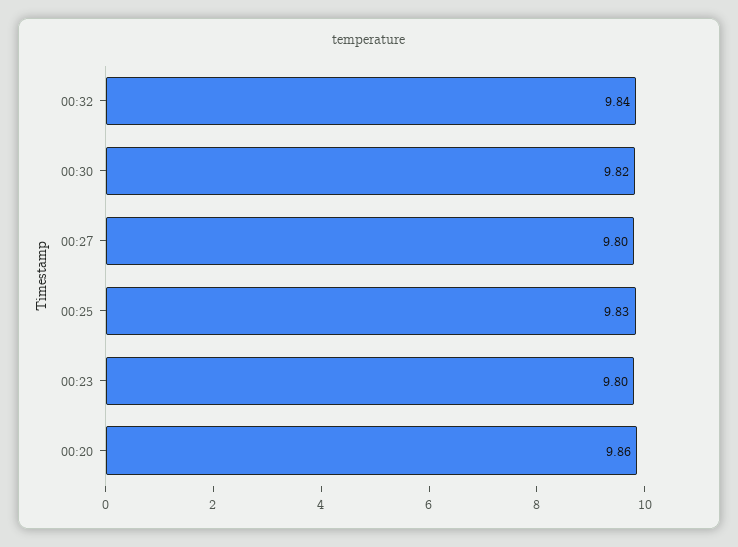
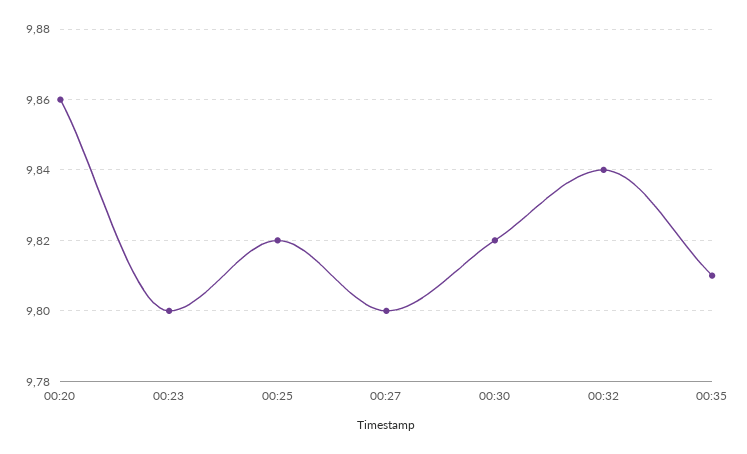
00:25: 9.83 -> 9.82
00:35: none -> 9.81

